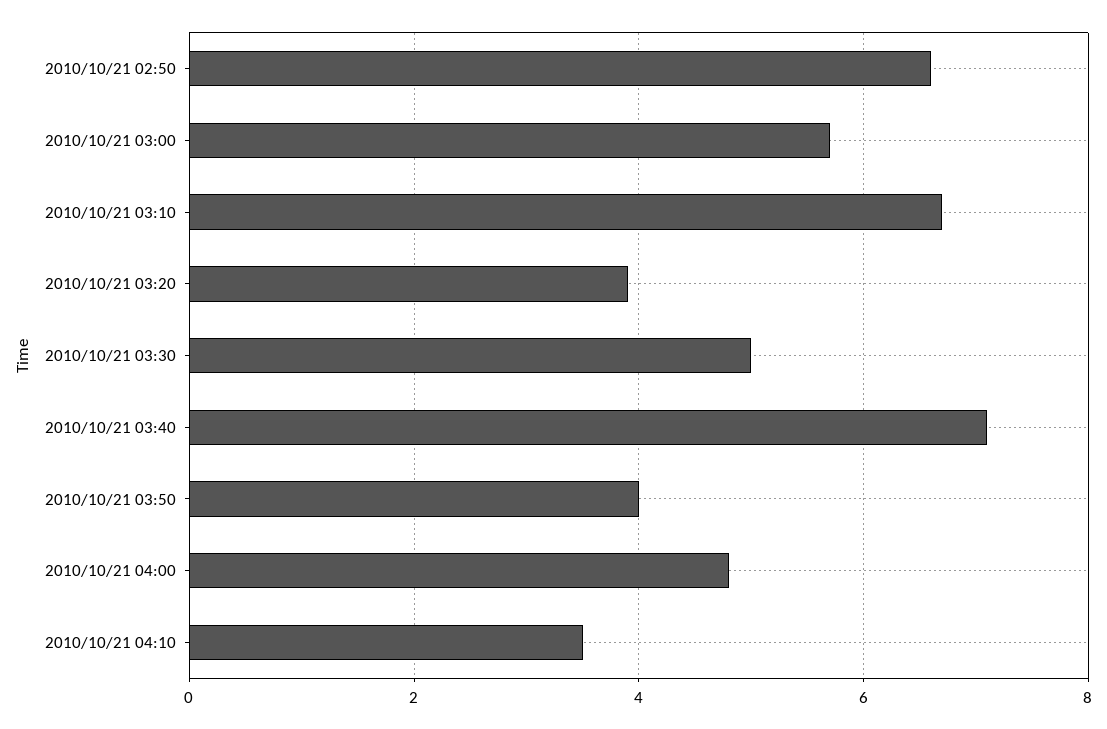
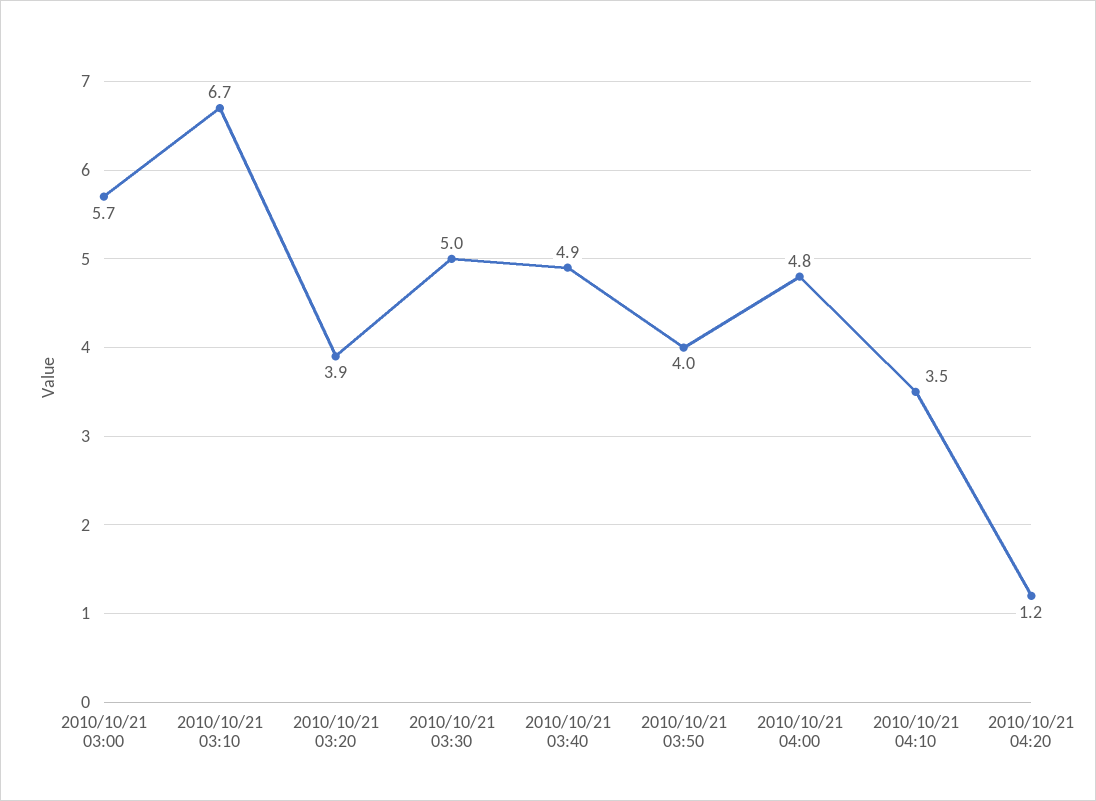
2010/10/21 02:50: 6.5 -> none
2010/10/21 03:40: 7 -> 4.9
2010/10/21 04:20: none -> 1.2

